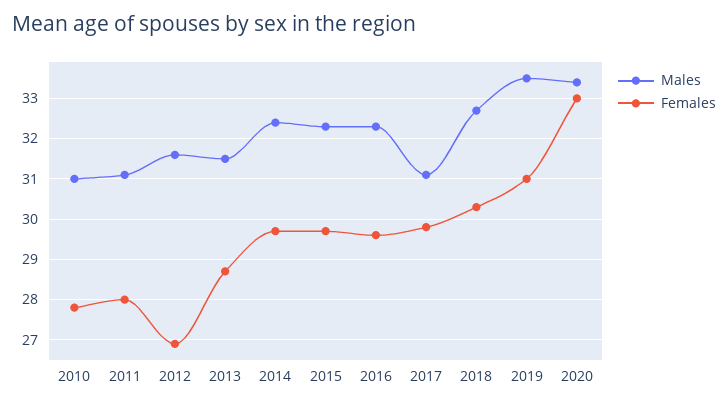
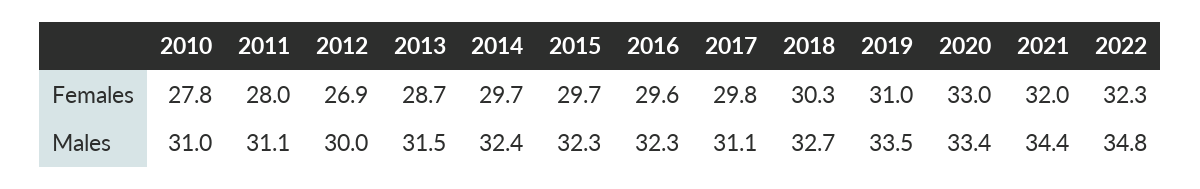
Males, 2012: 31.5 -> 30
Females, 2021: none -> 32
Females, 2022: none -> 32.3
Males, 2021: none -> 34.4
Males, 2022: none -> 34.8

